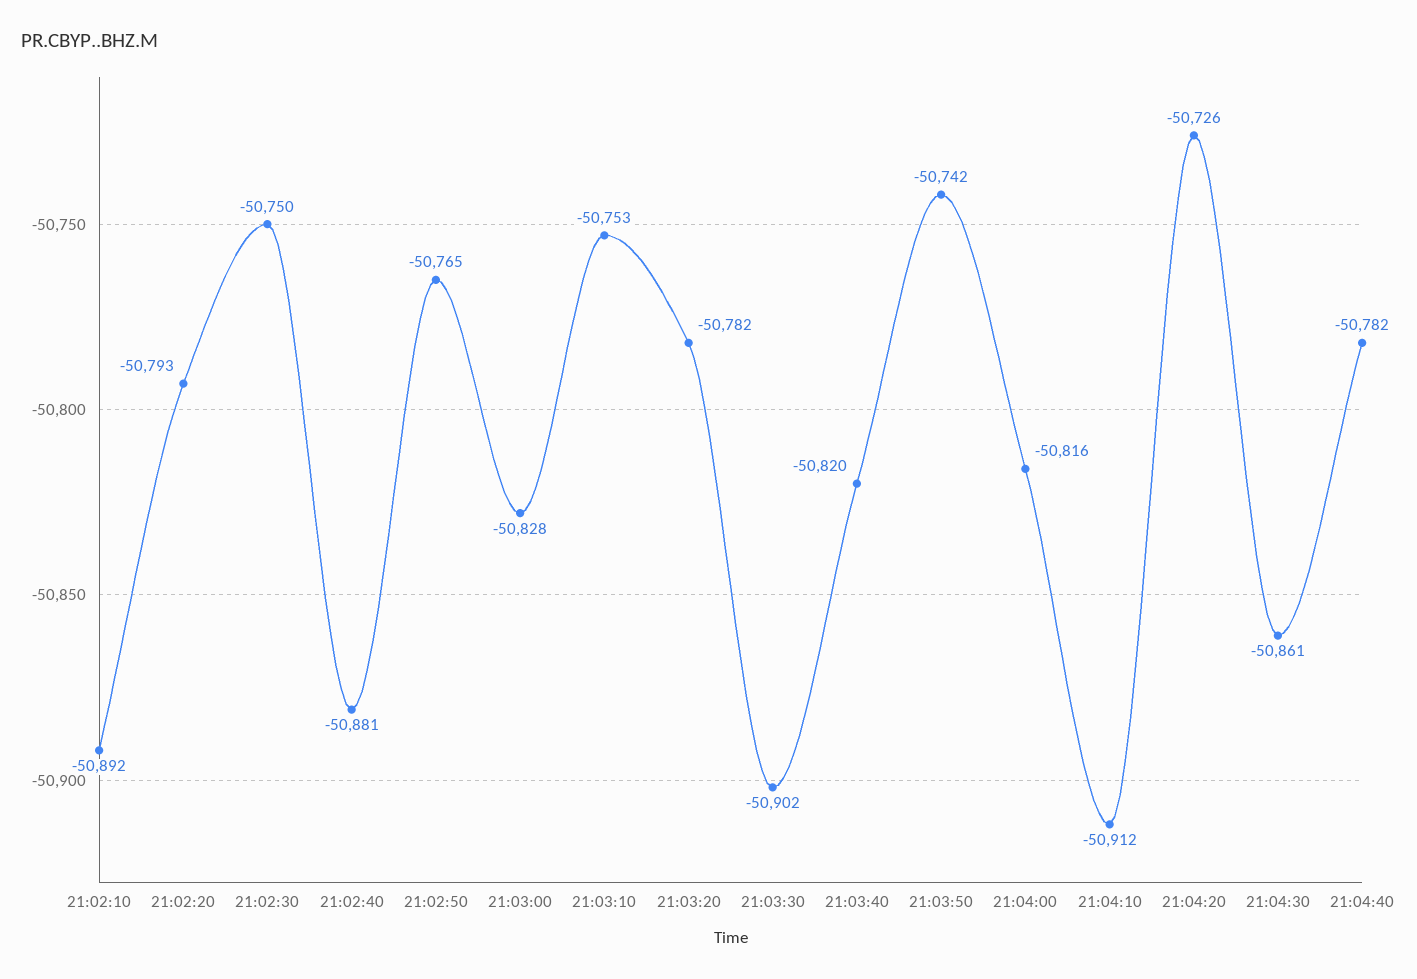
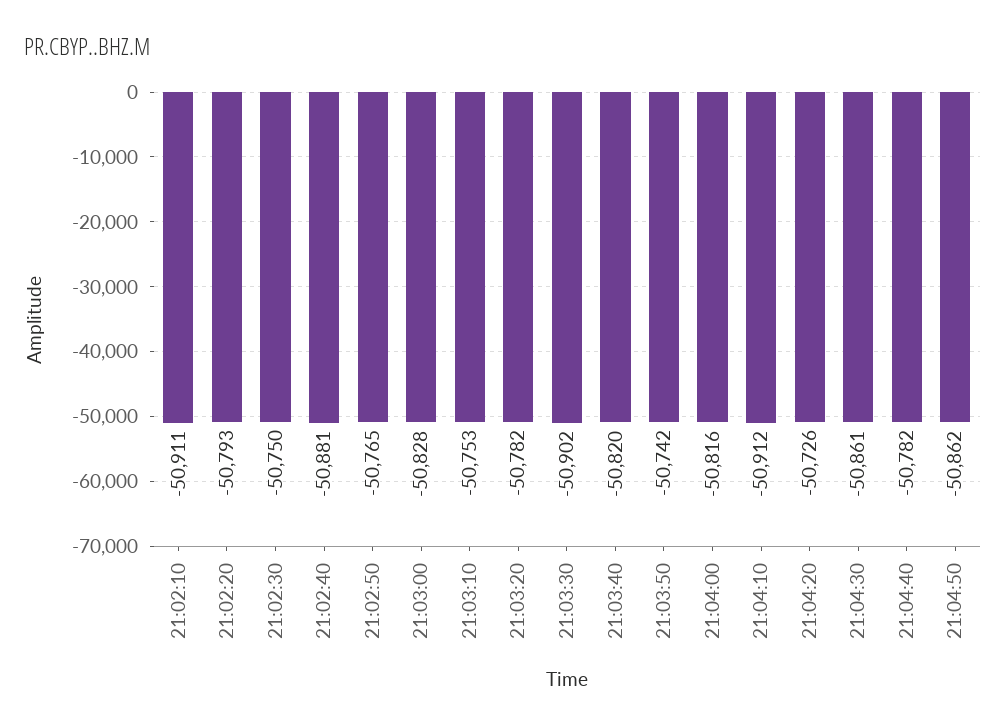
21:02:10: -50892 -> -50911
21:04:50: none -> -50862

